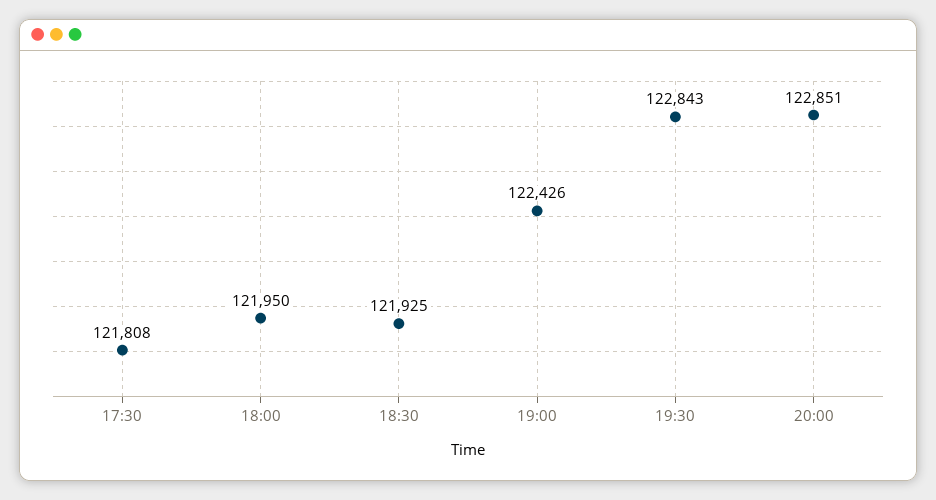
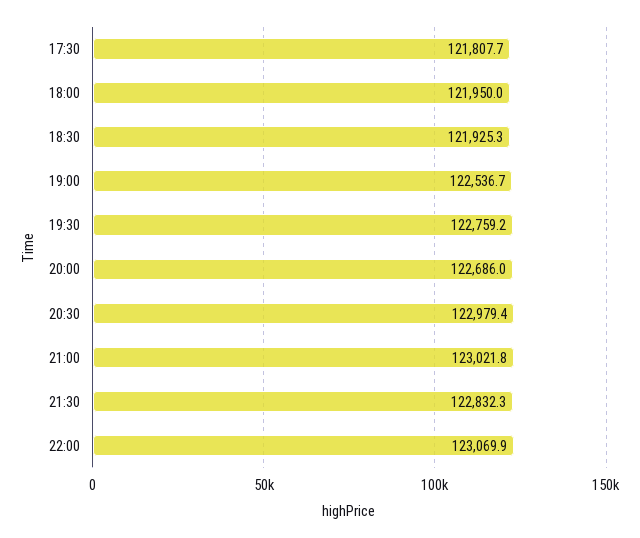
19:00: 122426 -> 122536.7
19:30: 122843 -> 122759.2
20:00: 122851 -> 122686
20:30: none -> 122979.4
21:00: none -> 123021.8
21:30: none -> 122832.3
22:00: none -> 123069.9

